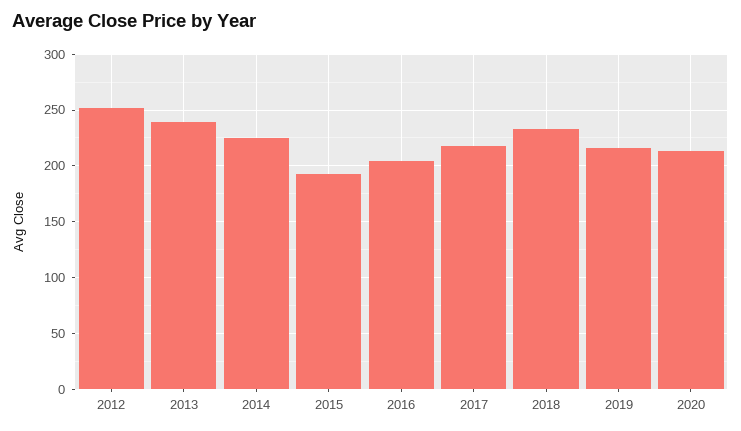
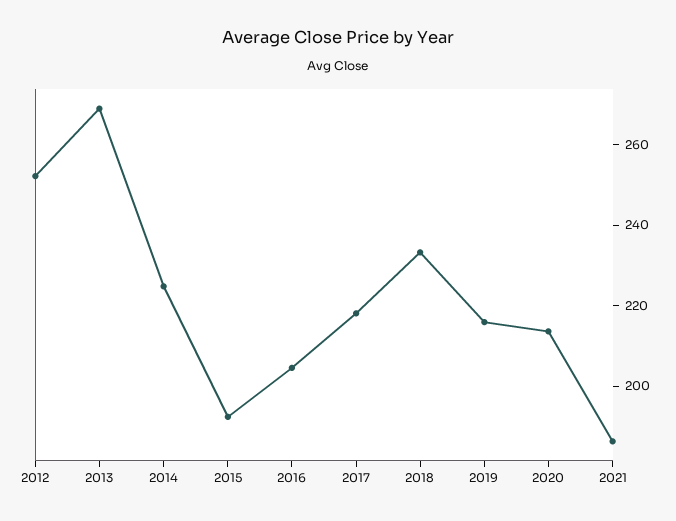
2013: 240 -> 270
2021: none -> 185

